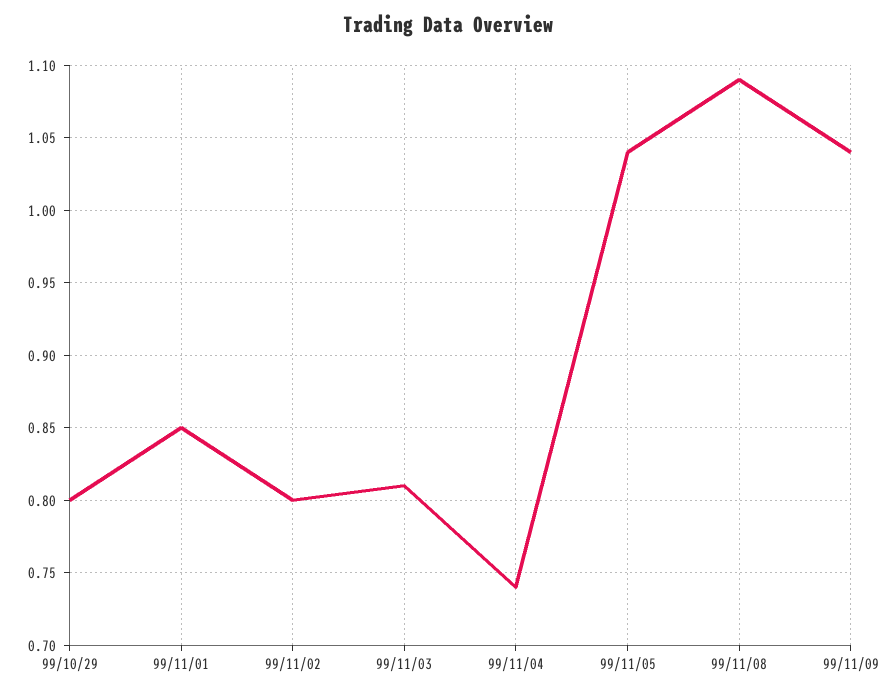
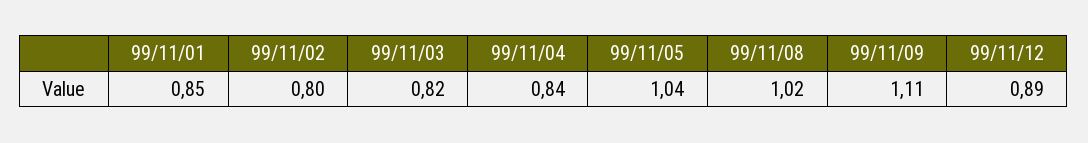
99/10/29: 0.8 -> none
99/11/03: 0.81 -> 0.82
99/11/04: 0.74 -> 0.84
99/11/08: 1.09 -> 1.02
99/11/09: 1.04 -> 1.11
99/11/12: none -> 0.89

